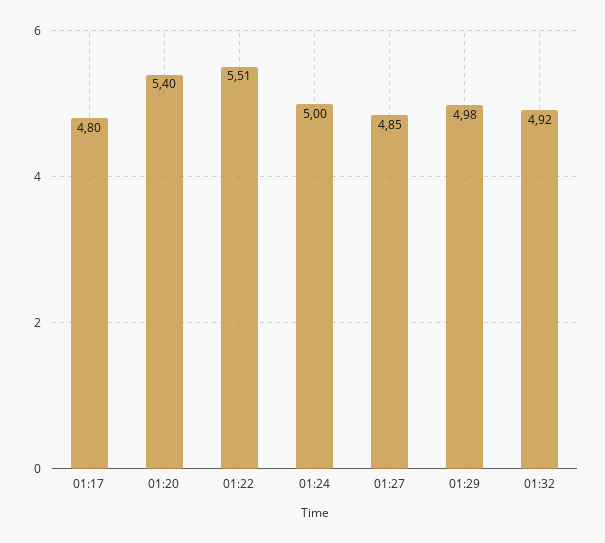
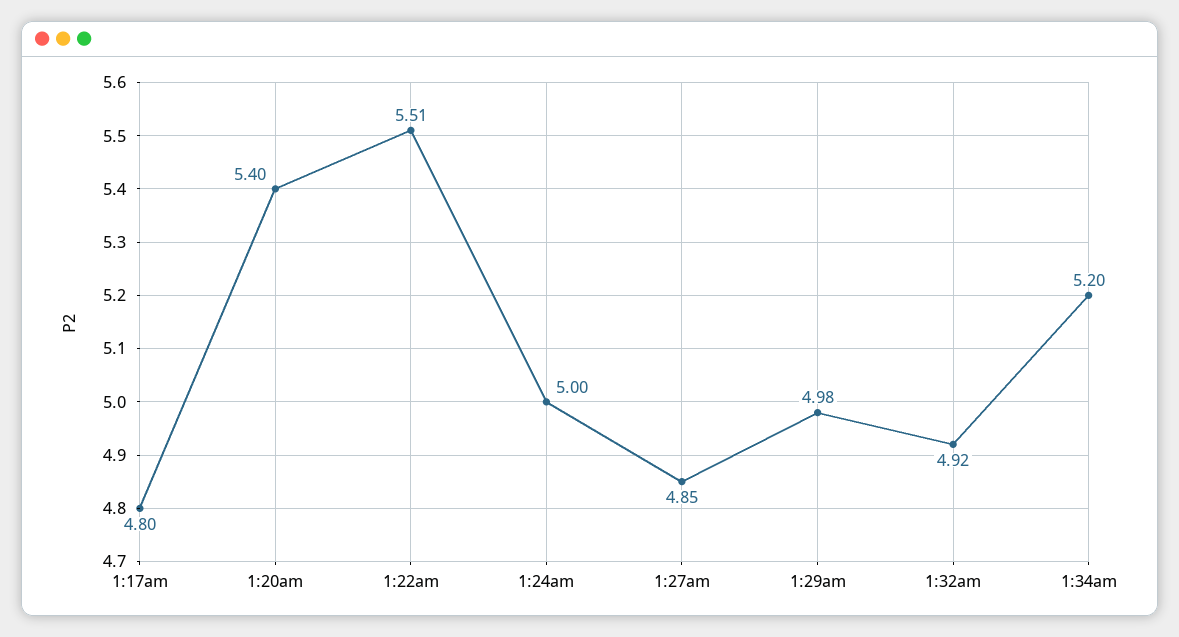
1:34am: none -> 5.2

